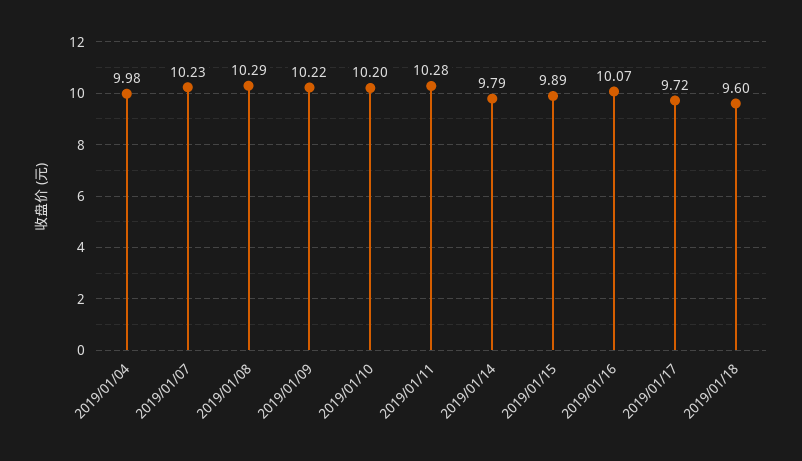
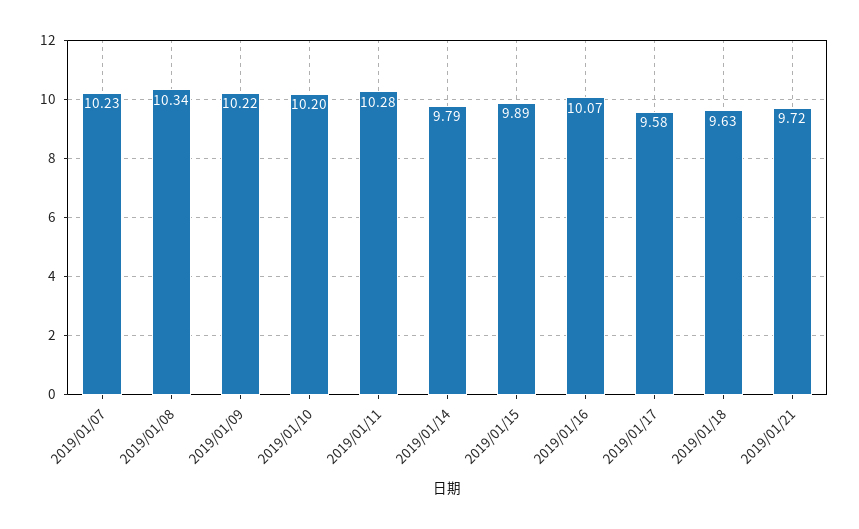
2019/01/04: 9.98 -> none
2019/01/08: 10.29 -> 10.34
2019/01/17: 9.72 -> 9.58
2019/01/18: 9.6 -> 9.63
2019/01/21: none -> 9.72

